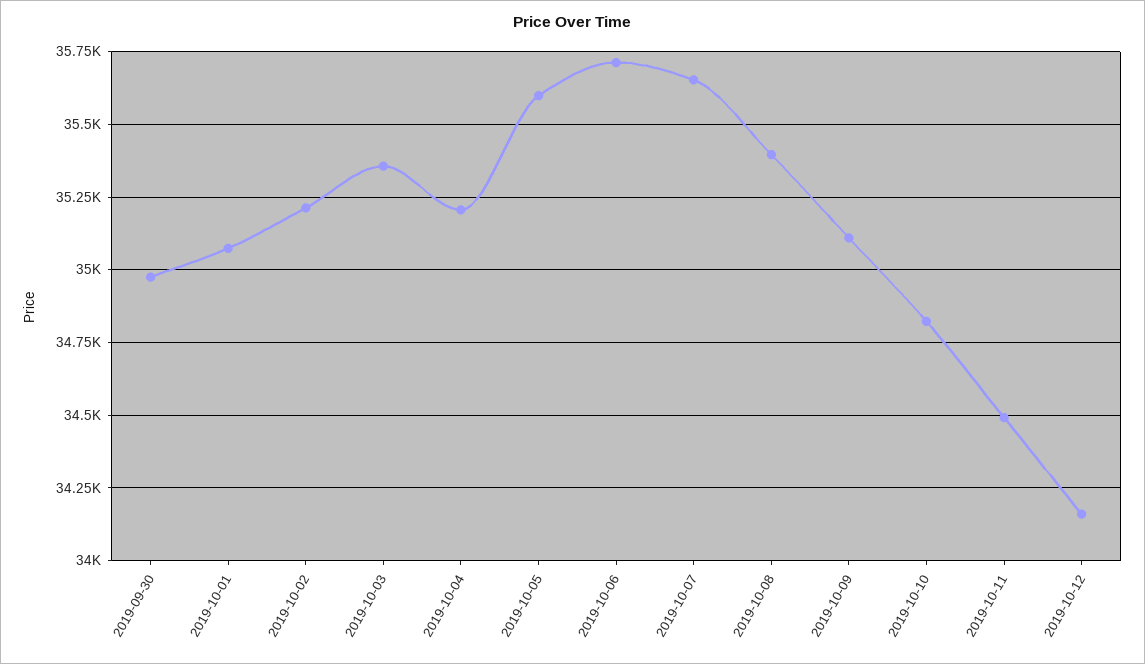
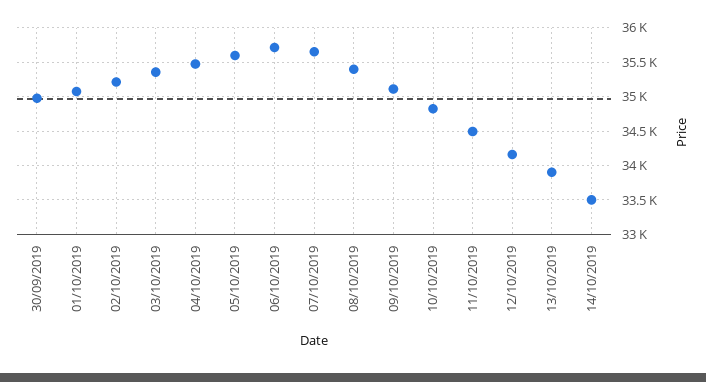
2019-10-04: 35200 -> 35500
13/10/2019: none -> 33900
14/10/2019: none -> 33500

